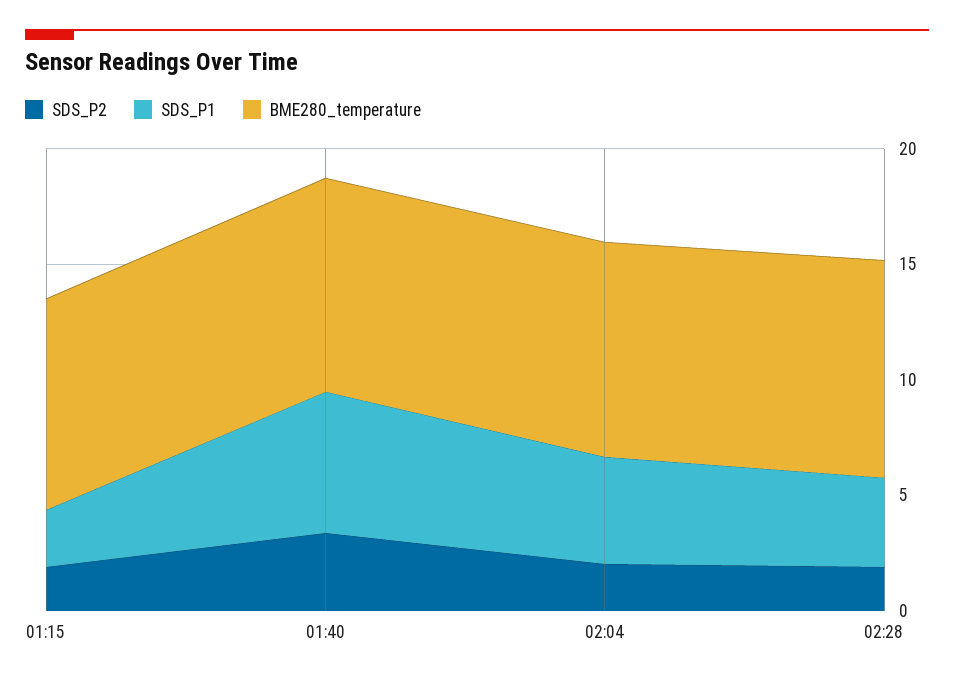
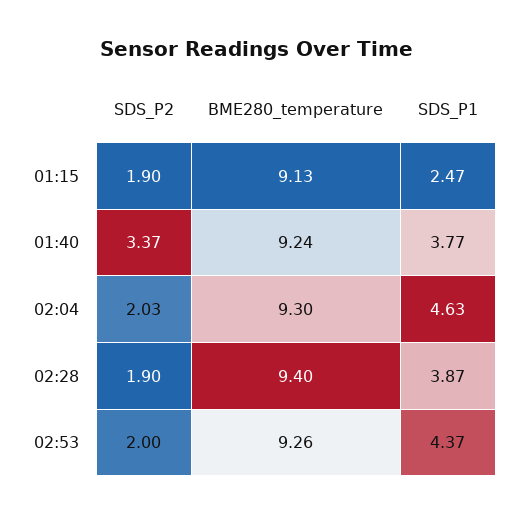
SDS_P1, 01:40: 6 -> 3.77
SDS_P2, 02:53: none -> 2
BME280_temperature, 02:53: none -> 9.26
SDS_P1, 02:53: none -> 4.37

